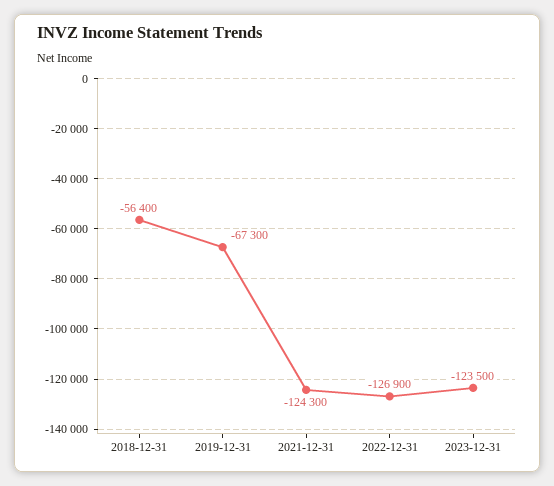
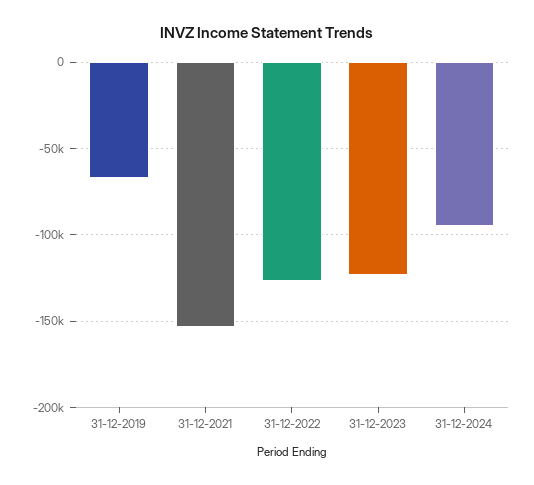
2018-12-31: -56400 -> none
2021-12-31: -124300 -> -155000
31-12-2024: none -> -95000

